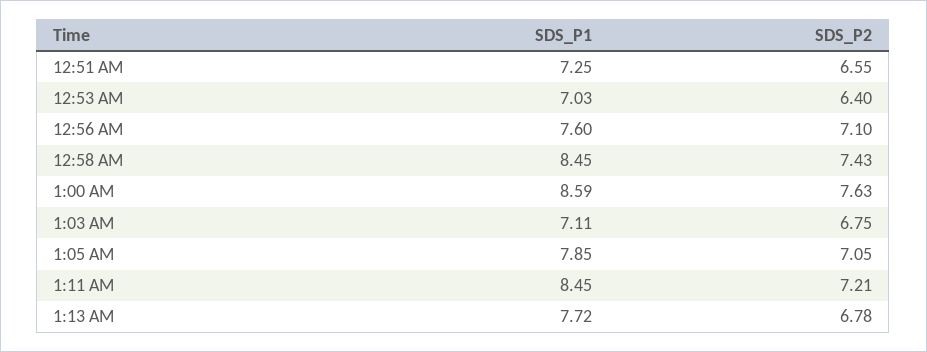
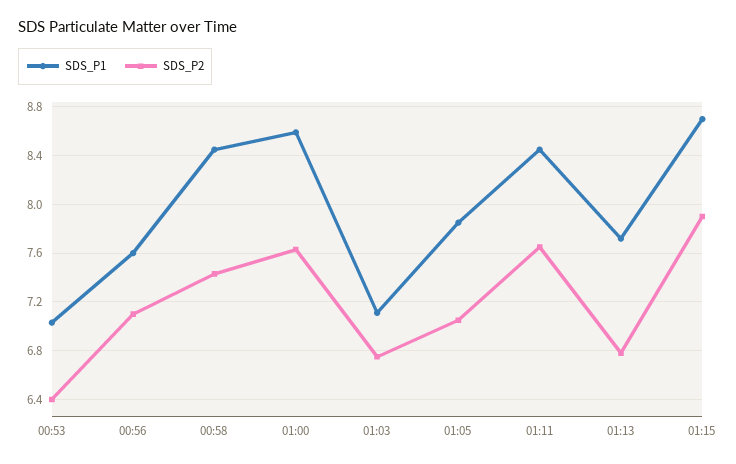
SDS_P1, 12:51 AM: 7.25 -> none
SDS_P2, 12:51 AM: 6.55 -> none
SDS_P2, 1:11 AM: 7.21 -> 7.65
SDS_P1, 01:15: none -> 8.7
SDS_P2, 01:15: none -> 7.9

